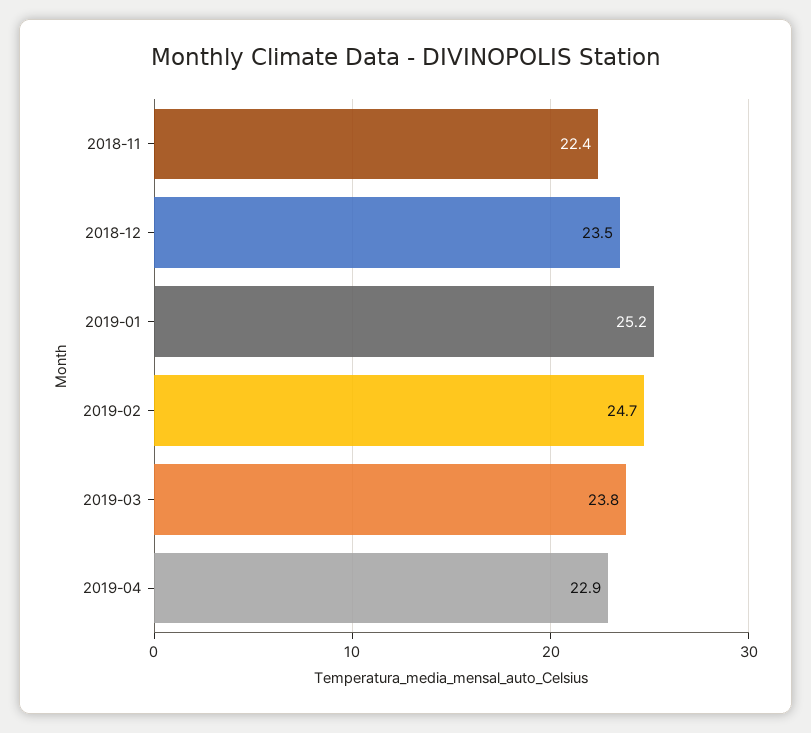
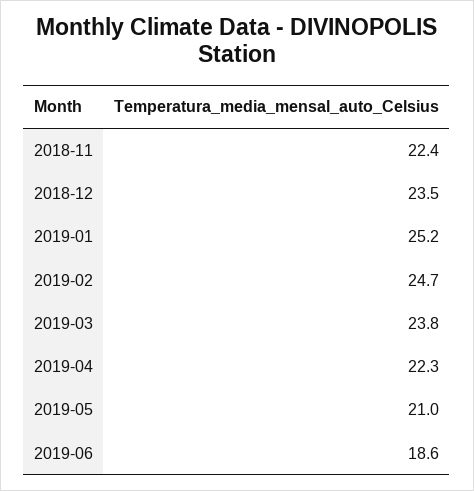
2019-04: 22.9 -> 22.3
2019-05: none -> 21
2019-06: none -> 18.6

